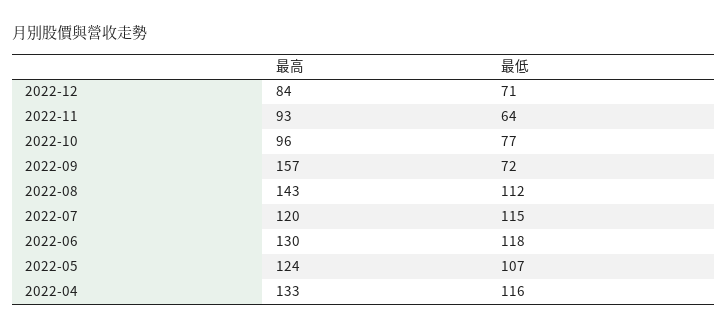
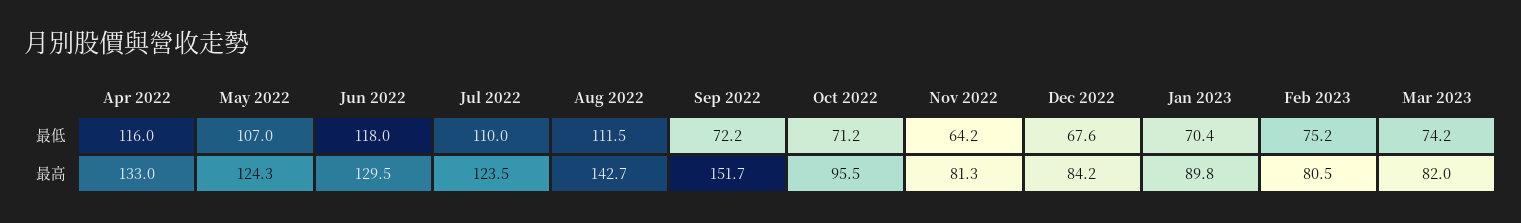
最低, 2022-12: 71 -> 67.6
最高, 2022-11: 93 -> 81.3
最低, 2022-10: 77 -> 71.2
最高, 2022-09: 157 -> 151.7
最高, 2022-07: 120 -> 123.5
最低, 2022-07: 115 -> 110
最低, Jan 2023: none -> 70.4
最低, Feb 2023: none -> 75.2
最低, Mar 2023: none -> 74.2
最高, Jan 2023: none -> 89.8
最高, Feb 2023: none -> 80.5
最高, Mar 2023: none -> 82

